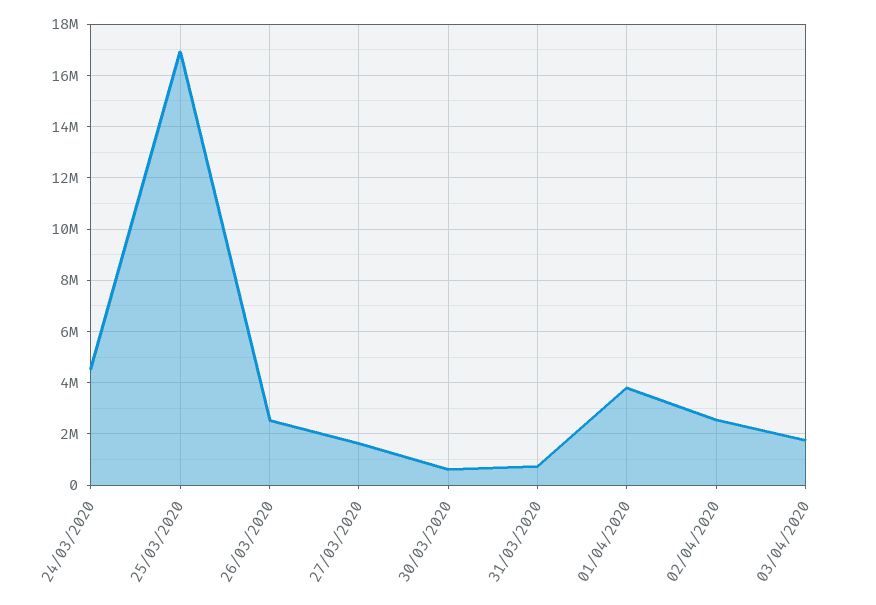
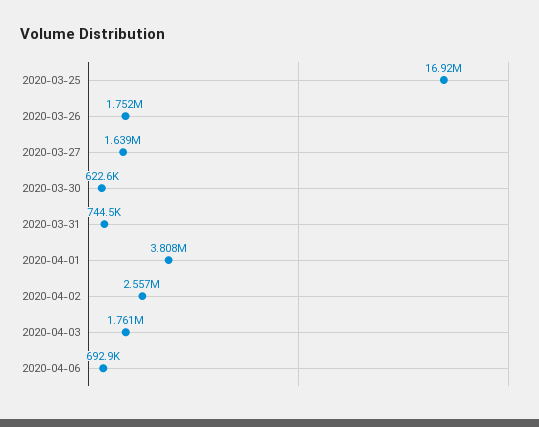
24/03/2020: 4500000 -> none
26/03/2020: 2500000 -> 1752000
2020-04-06: none -> 692900

